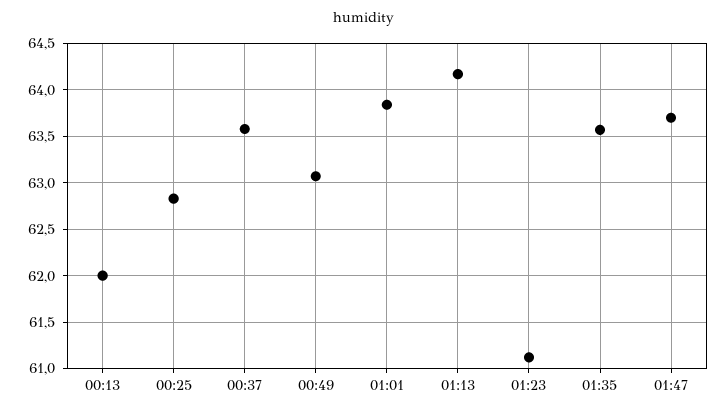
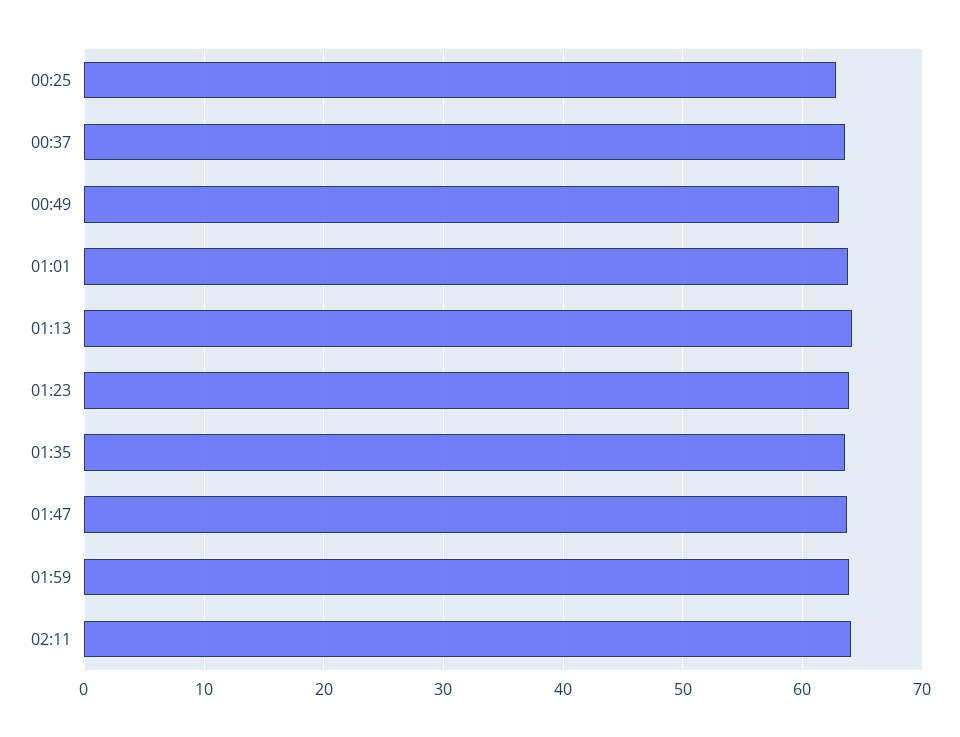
00:13: 62 -> none
01:23: 61.1 -> 64
01:59: none -> 64
02:11: none -> 64

